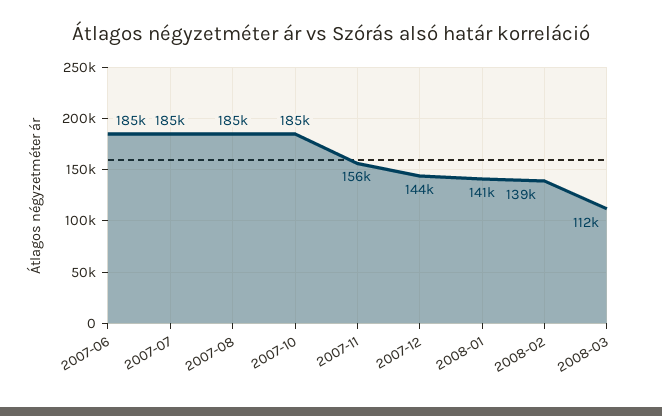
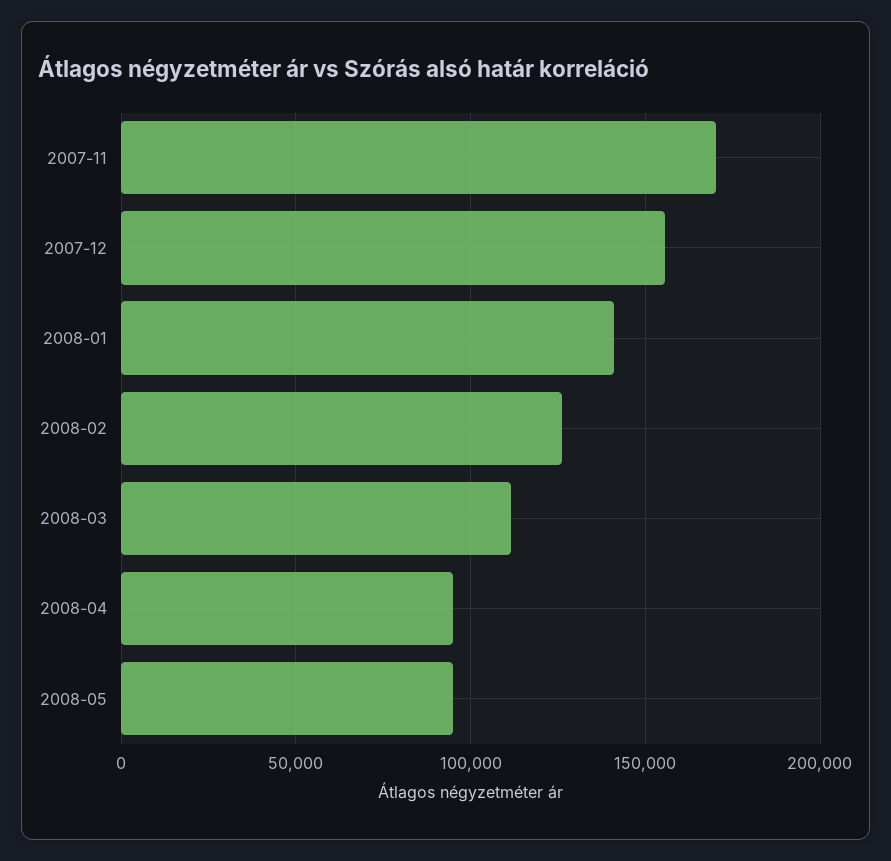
2007-06: 185000 -> none
2007-07: 185000 -> none
2007-08: 185000 -> none
2007-10: 185000 -> none
2007-11: 156000 -> 170000
2007-12: 144000 -> 155000
2008-02: 139000 -> 125000
2008-04: none -> 95000
2008-05: none -> 95000

